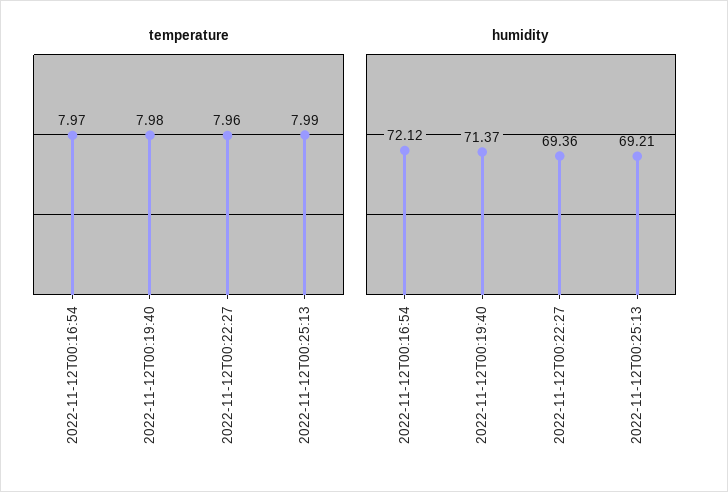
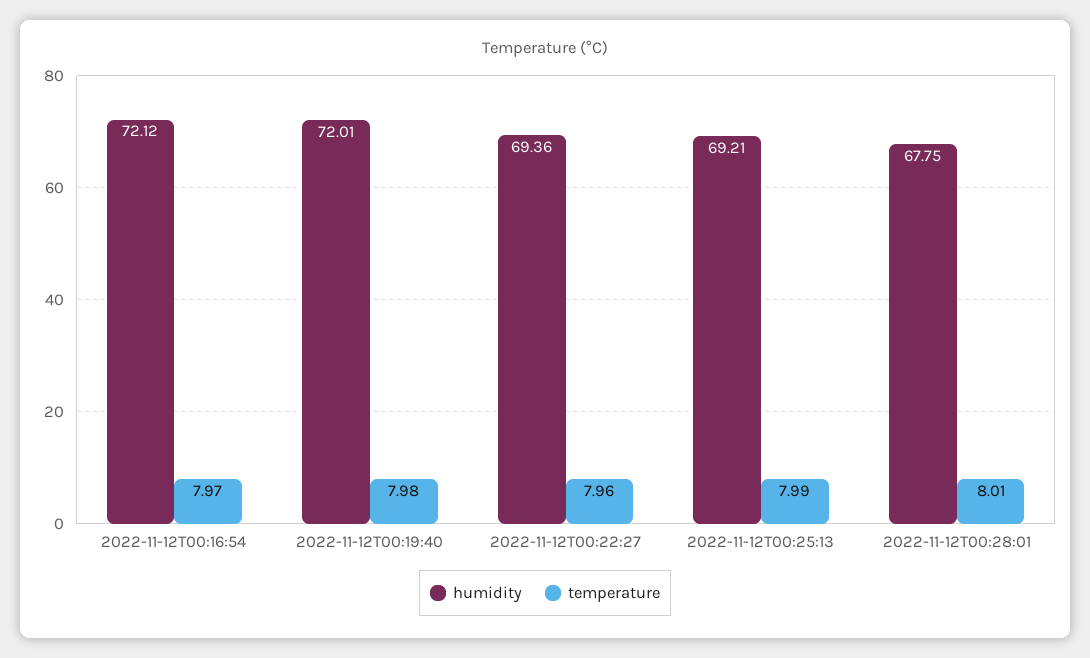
humidity, 2022-11-12T00:19:40: 71.37 -> 72.01
humidity, 2022-11-12T00:28:01: none -> 67.75
temperature, 2022-11-12T00:28:01: none -> 8.01

